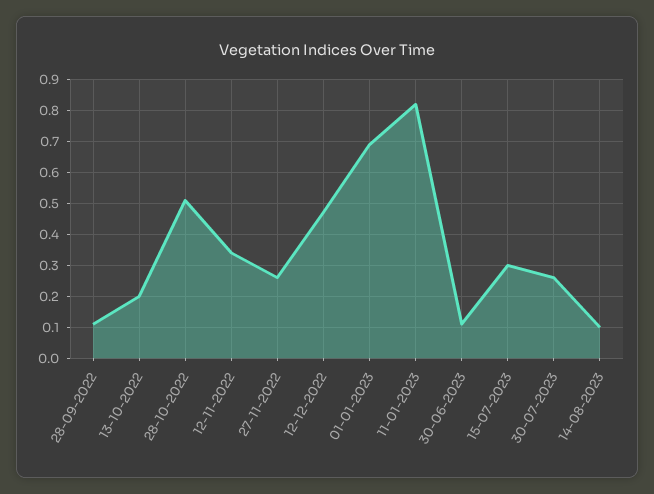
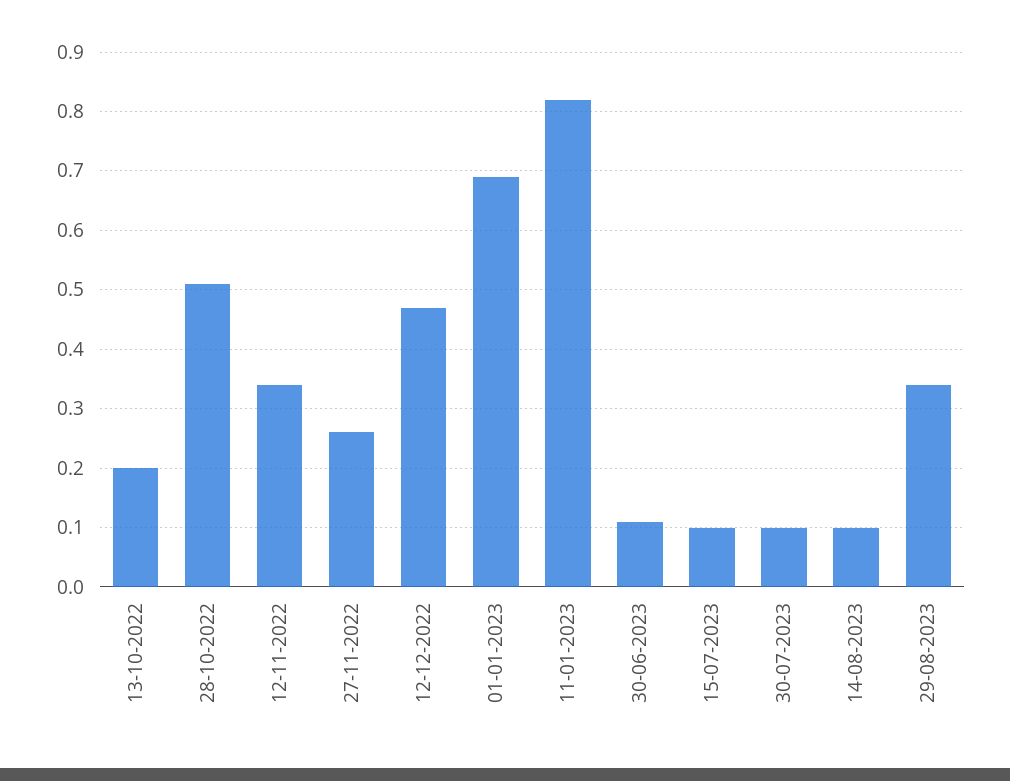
28-09-2022: 0.1 -> none
15-07-2023: 0.3 -> 0.1
30-07-2023: 0.25 -> 0.1
29-08-2023: none -> 0.35

